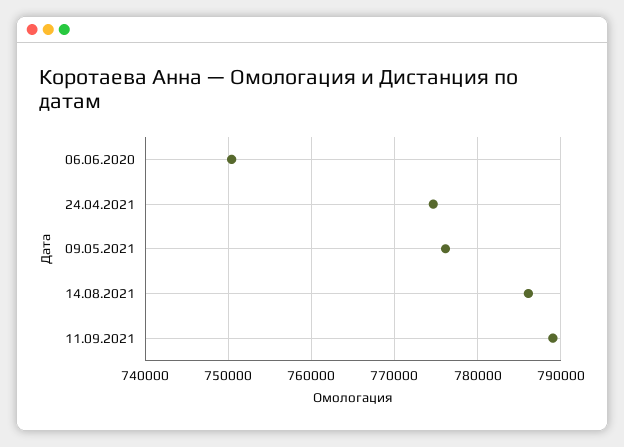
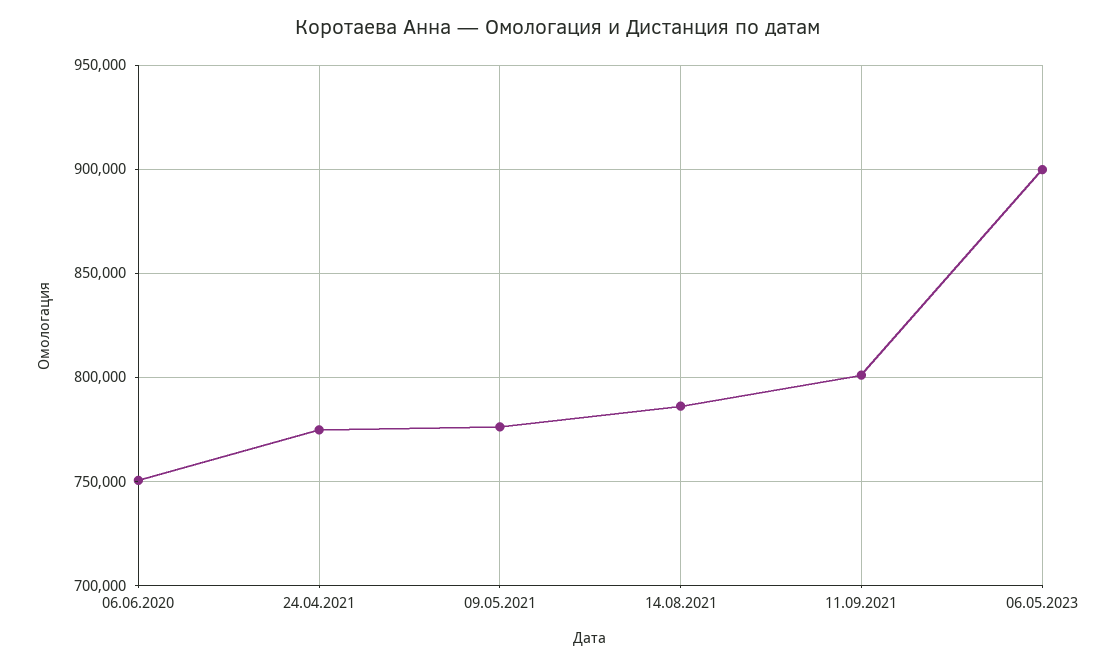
11.09.2021: 789000 -> 800000
06.05.2023: none -> 900000

